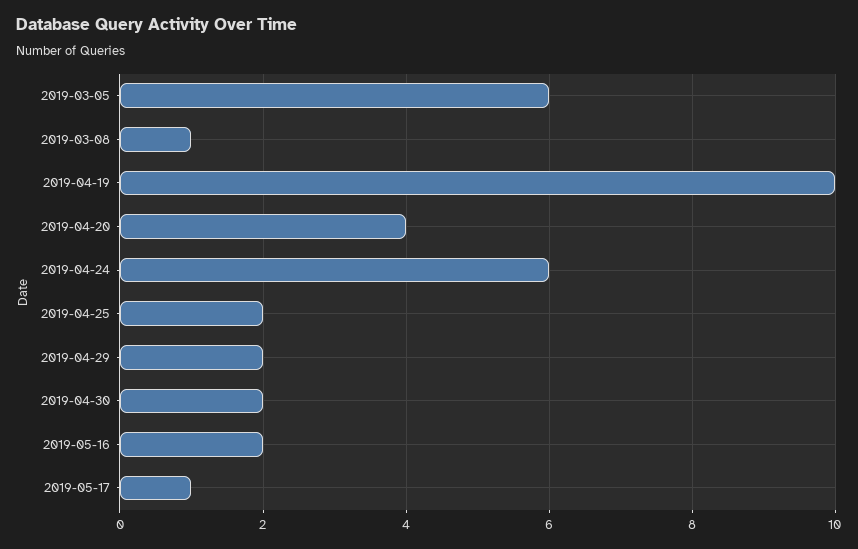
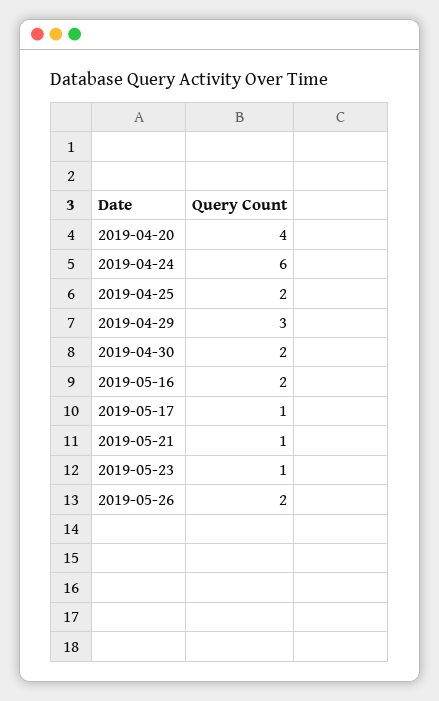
2019-03-05: 6 -> none
2019-03-08: 1 -> none
2019-04-19: 10 -> none
2019-04-29: 2 -> 3
2019-05-21: none -> 1
2019-05-23: none -> 1
2019-05-26: none -> 2

